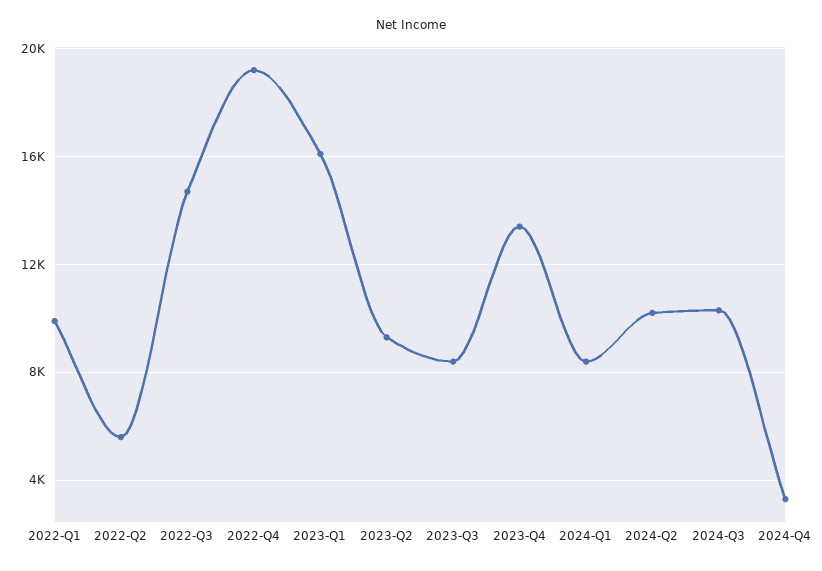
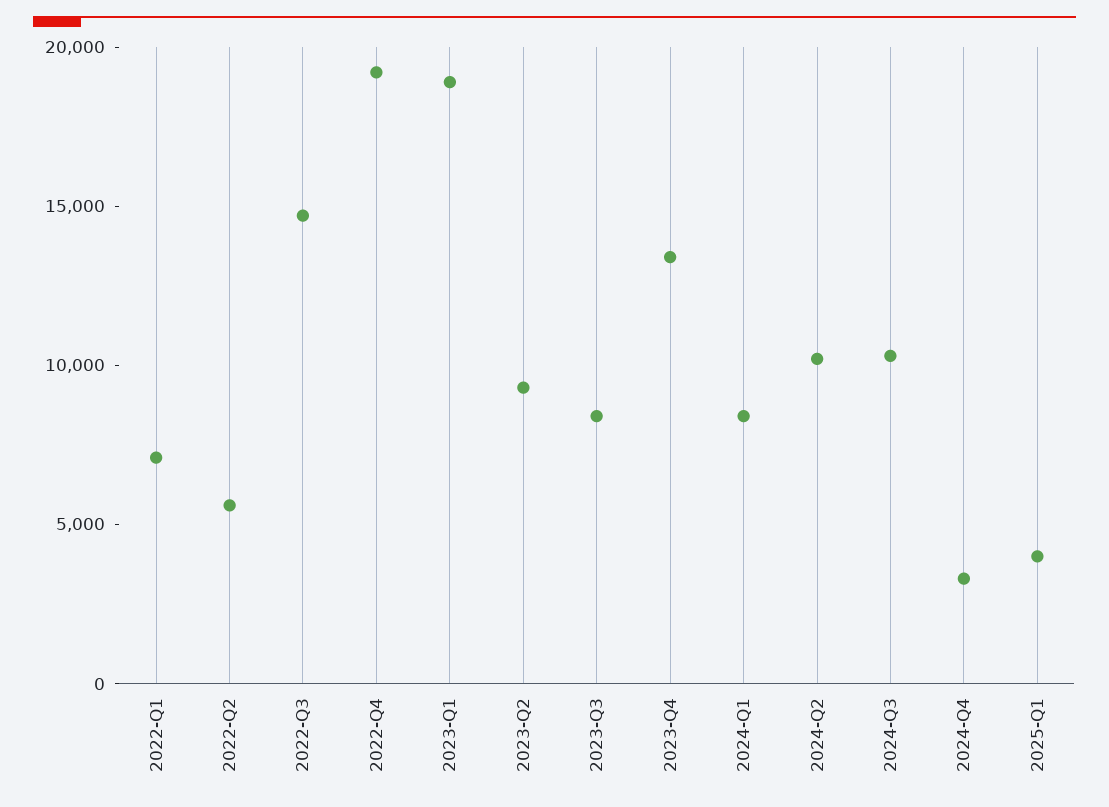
2022-Q1: 10000 -> 7000
2023-Q1: 16000 -> 19000
2025-Q1: none -> 4000

